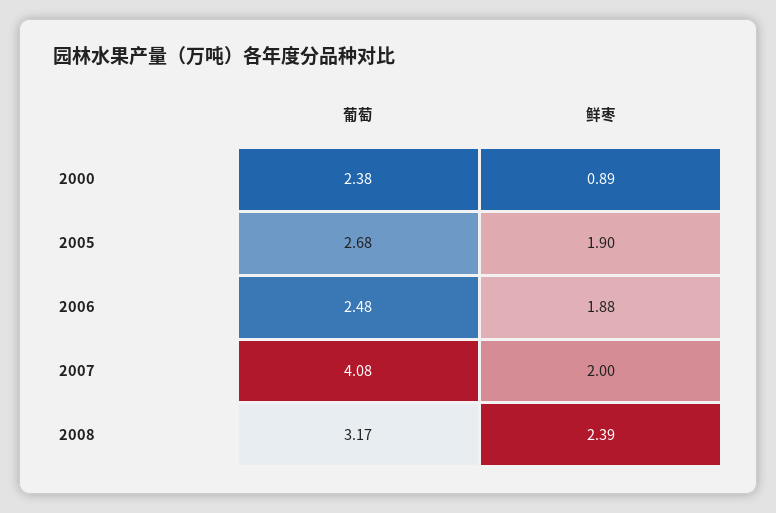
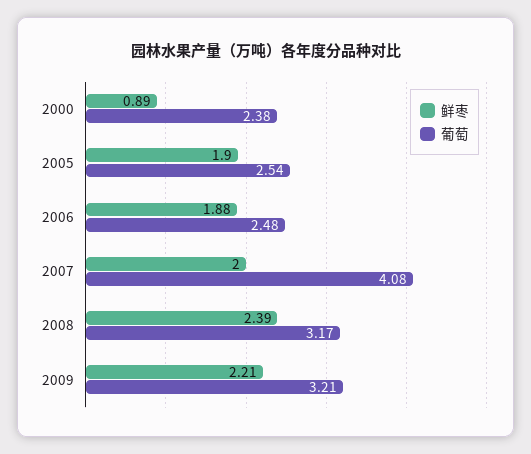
葡萄, 2005: 2.68 -> 2.54
鲜枣, 2009: none -> 2.21
葡萄, 2009: none -> 3.21

